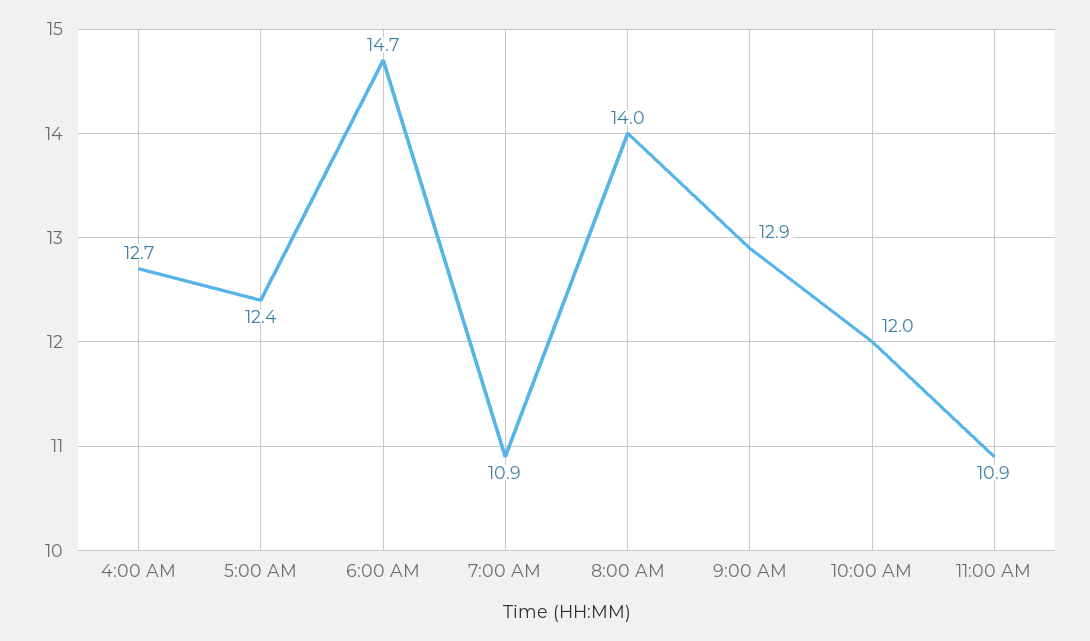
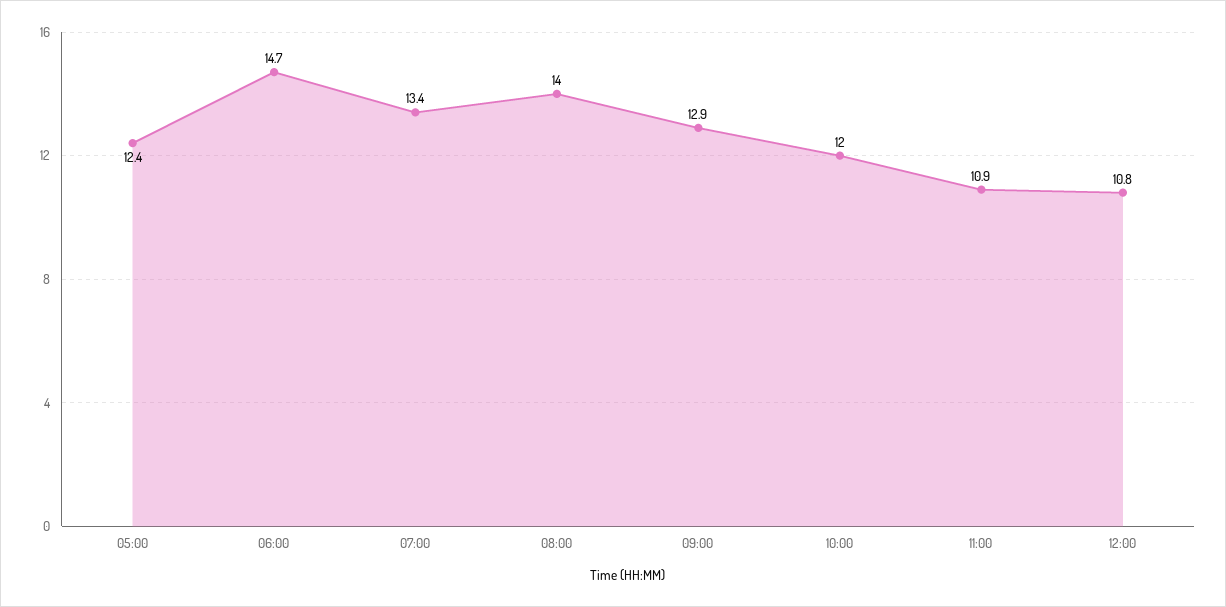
4:00 AM: 12.7 -> none
7:00 AM: 10.9 -> 13.4
12:00: none -> 10.8

